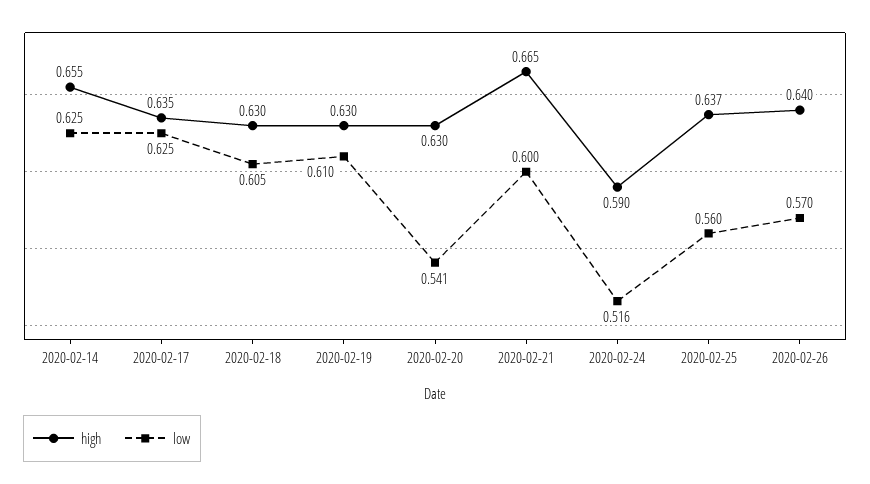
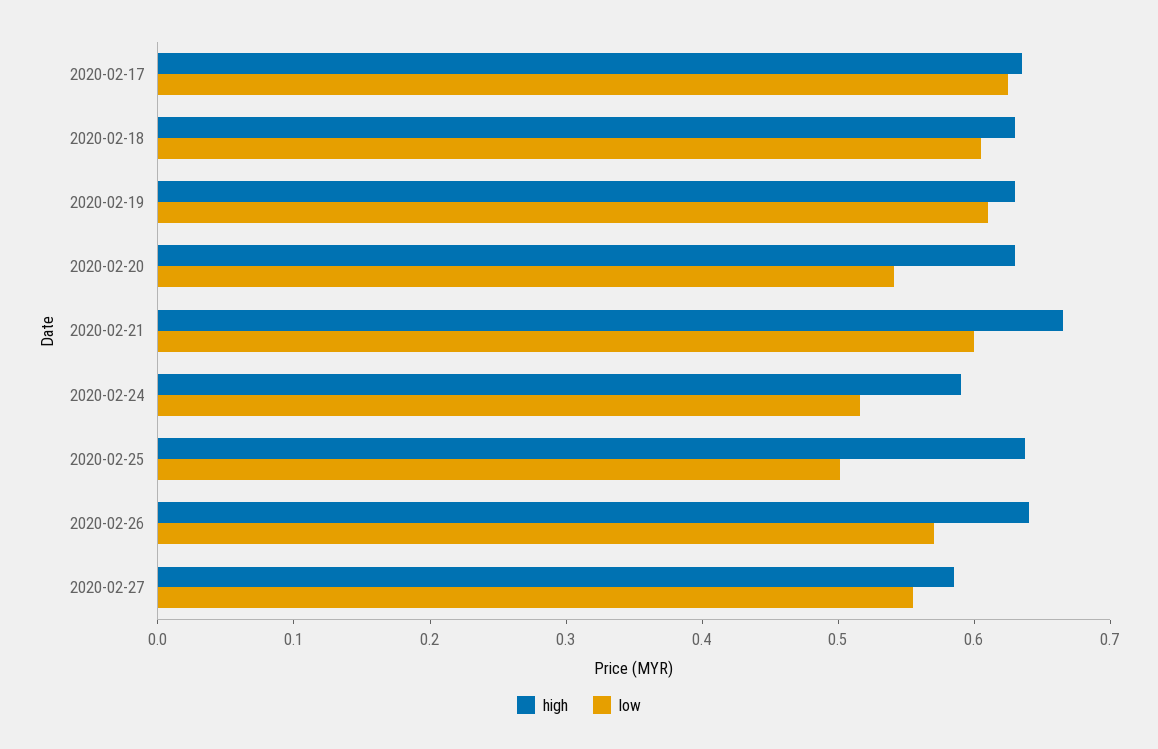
high, 2020-02-14: 0.655 -> none
low, 2020-02-14: 0.625 -> none
low, 2020-02-25: 0.56 -> 0.5
high, 2020-02-27: none -> 0.58
low, 2020-02-27: none -> 0.56

